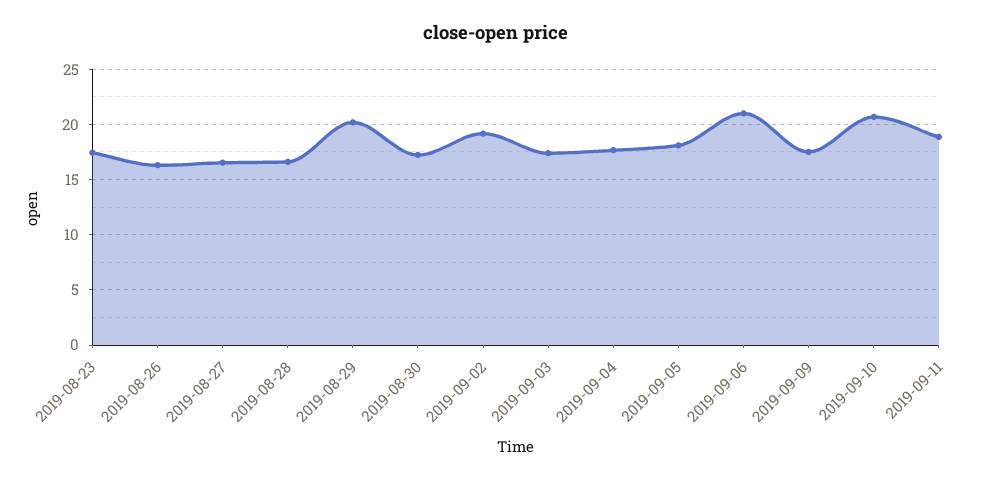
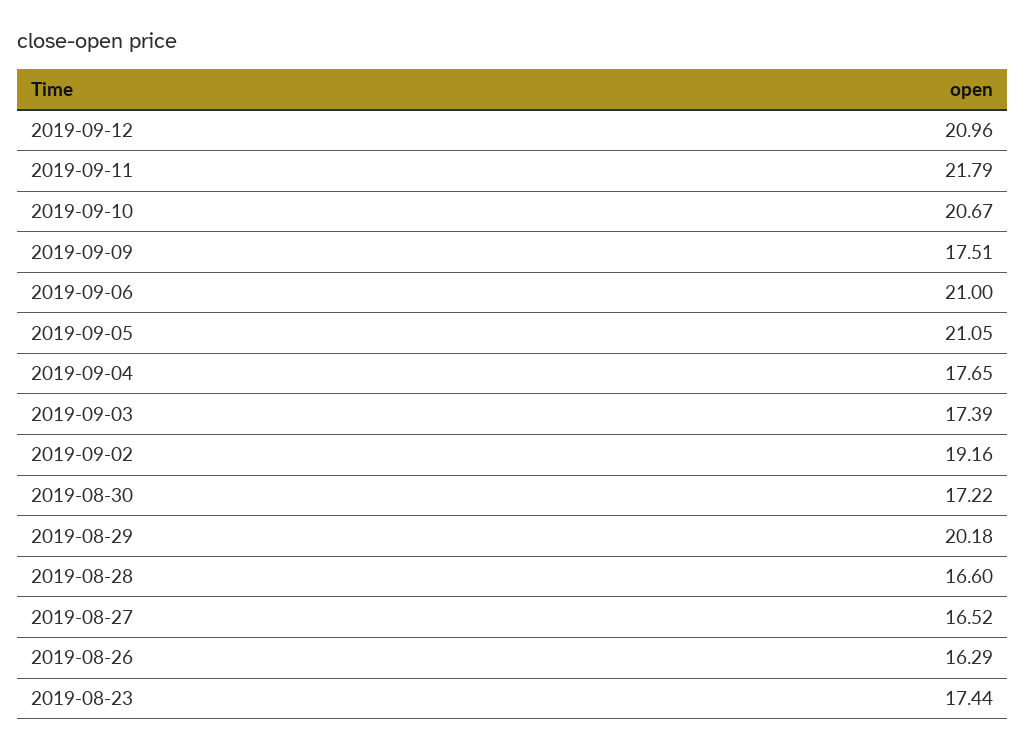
2019-09-05: 18 -> 21.05
2019-09-11: 19 -> 21.79
2019-09-12: none -> 20.96

